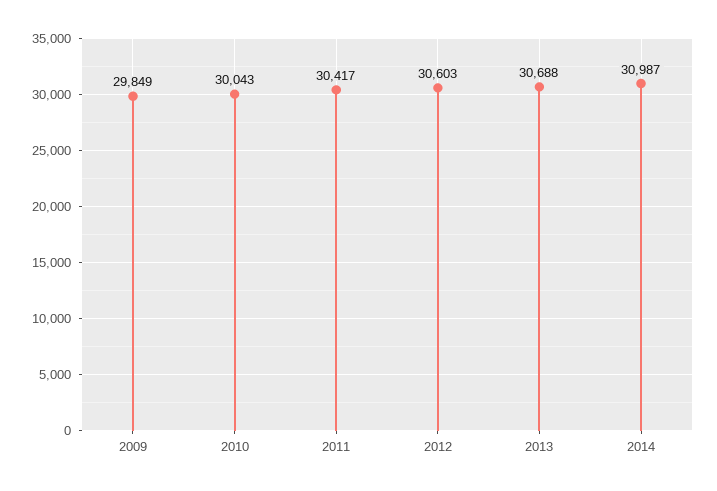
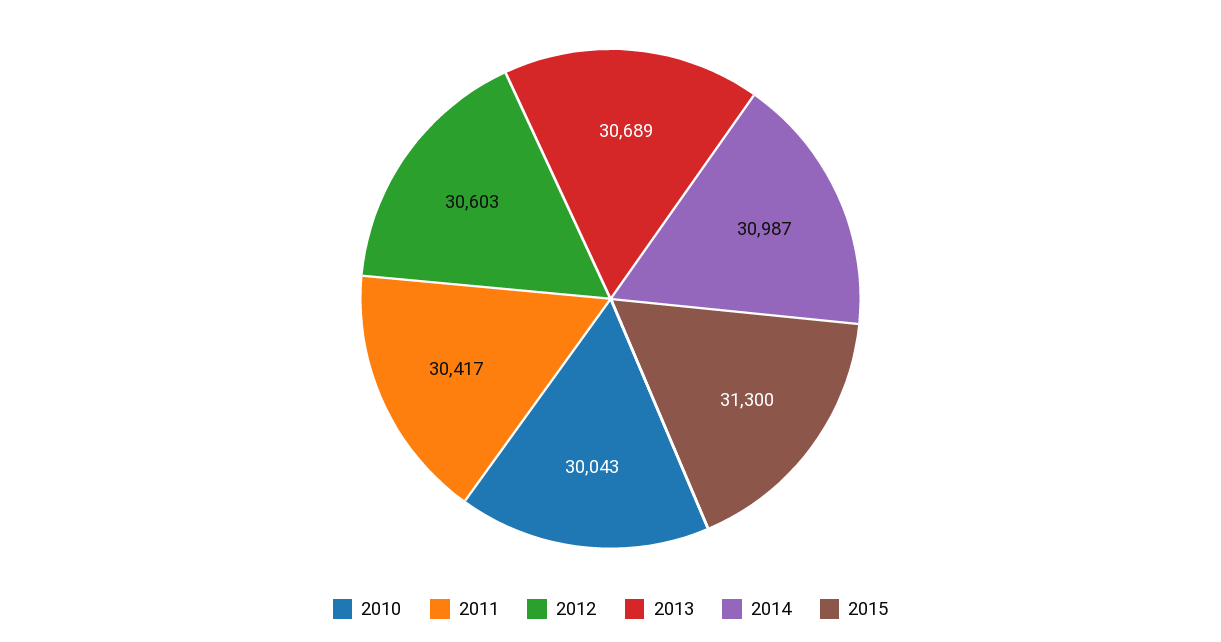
2009: 29849 -> none
2013: 30688 -> 30689
2015: none -> 31300

